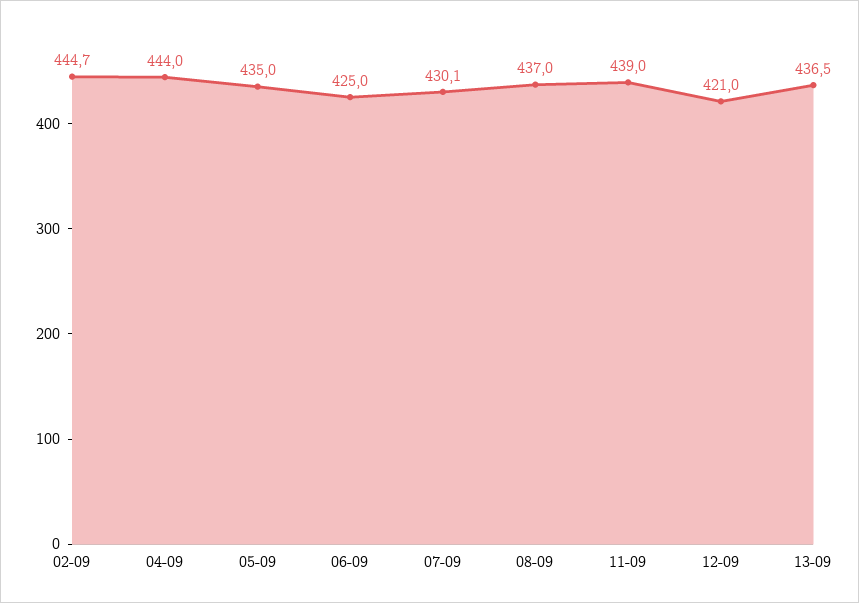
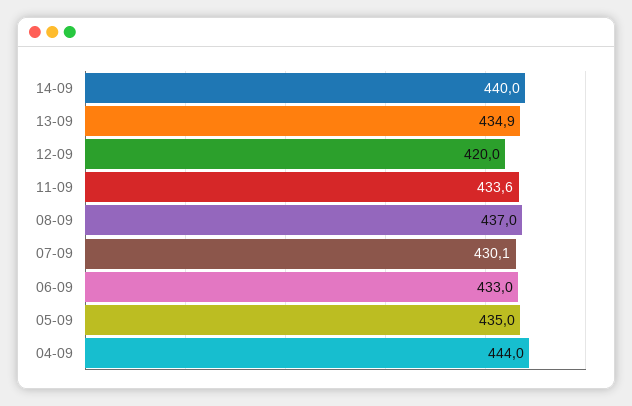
02-09: 444.7 -> none
06-09: 425 -> 433
11-09: 439 -> 433.6
12-09: 421 -> 420
13-09: 436.5 -> 434.9
14-09: none -> 440

